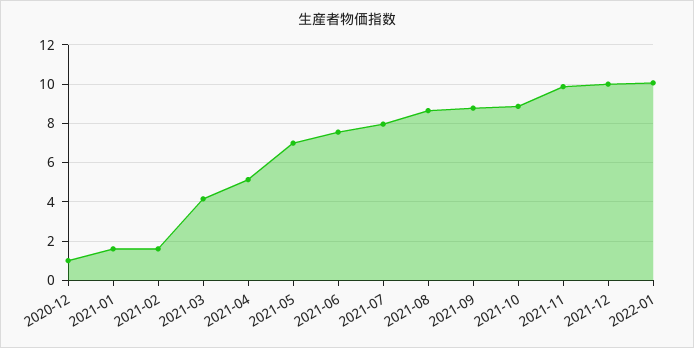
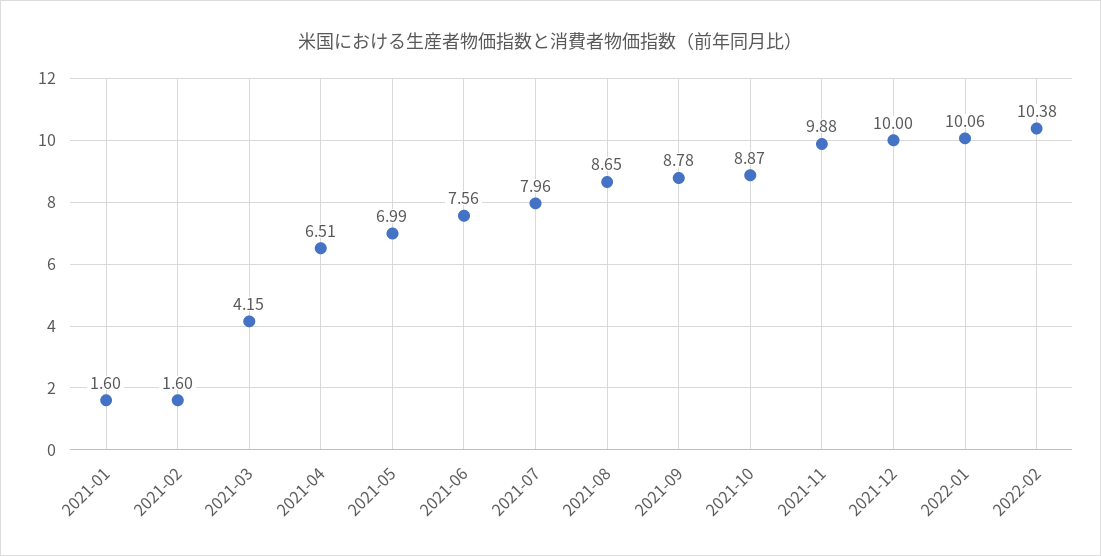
2020-12: 1 -> none
2021-04: 5 -> 6.51
2022-02: none -> 10.38

